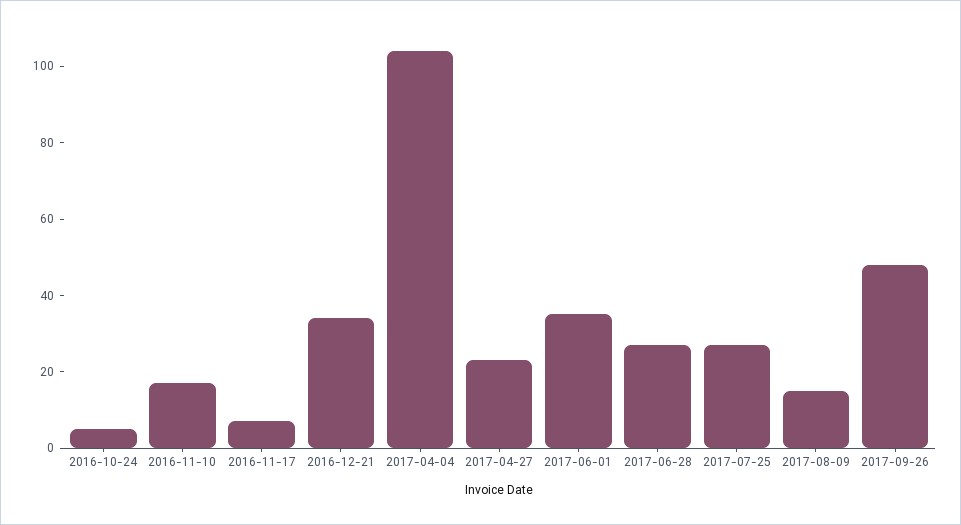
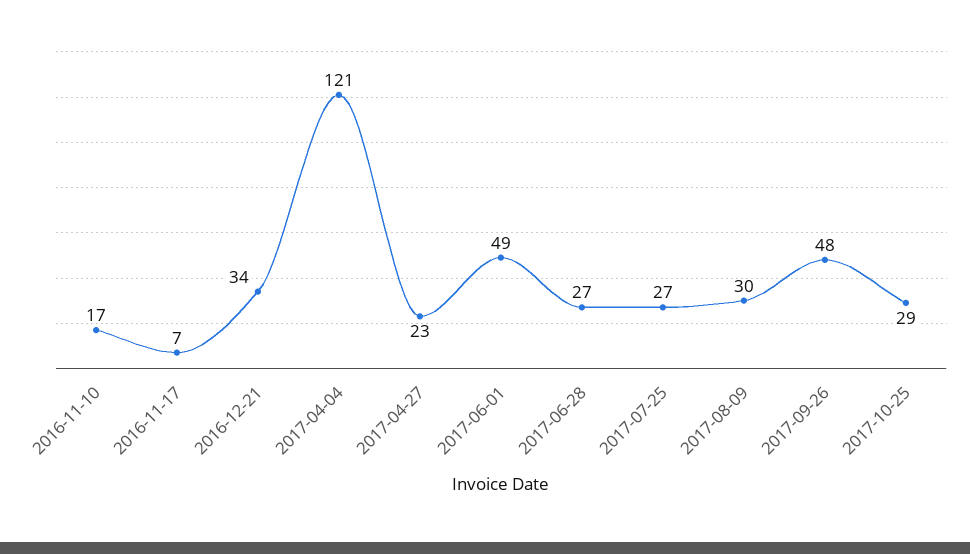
2016-10-24: 5 -> none
2017-04-04: 105 -> 121
2017-06-01: 35 -> 49
2017-08-09: 15 -> 30
2017-10-25: none -> 29

